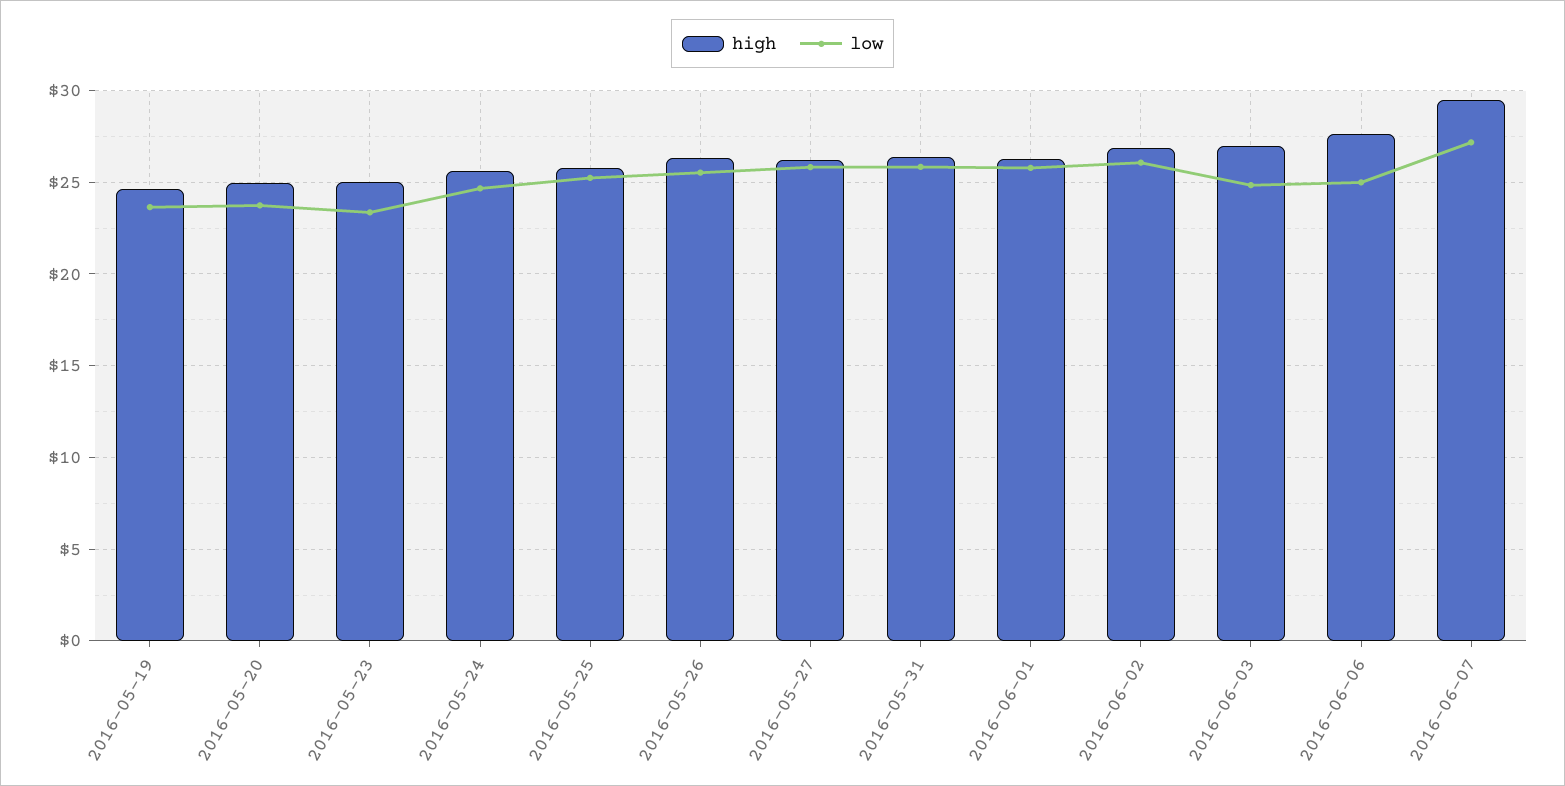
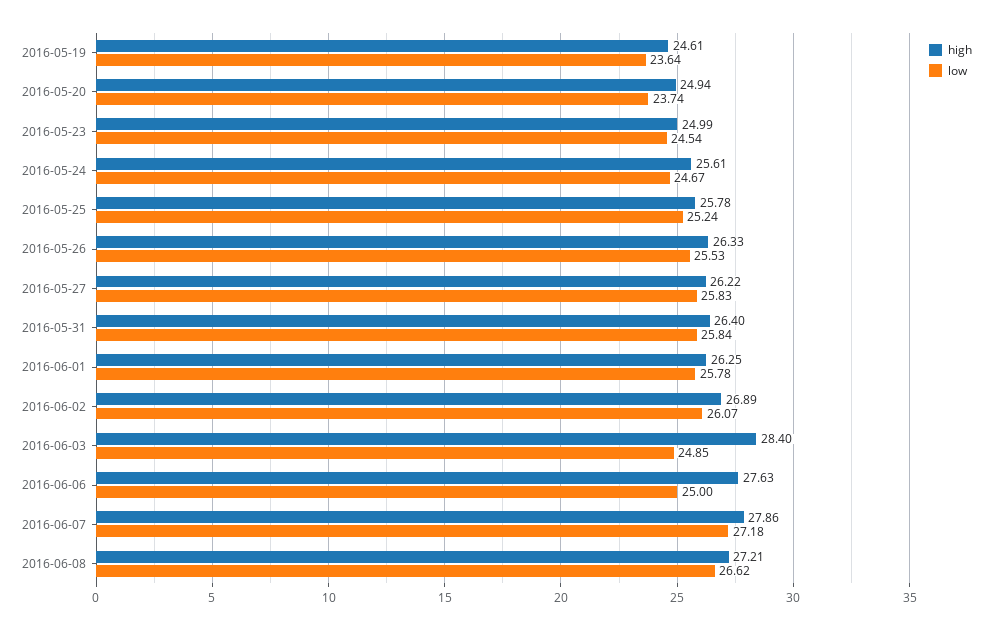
low, 2016-05-23: 23.5 -> 24.54
high, 2016-06-03: 27 -> 28.4
high, 2016-06-07: 29.5 -> 27.86
high, 2016-06-08: none -> 27.21
low, 2016-06-08: none -> 26.62

